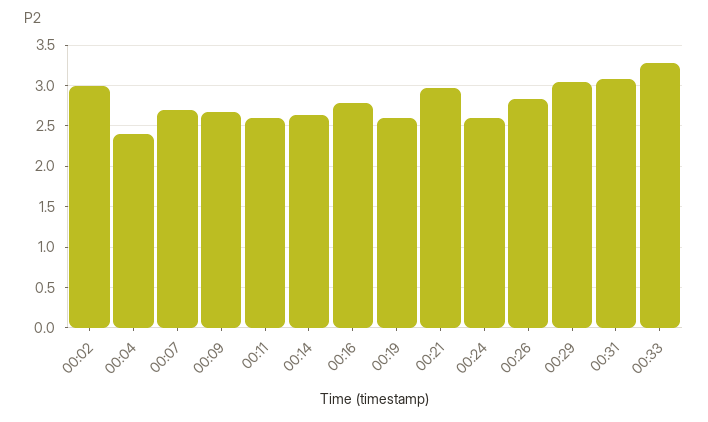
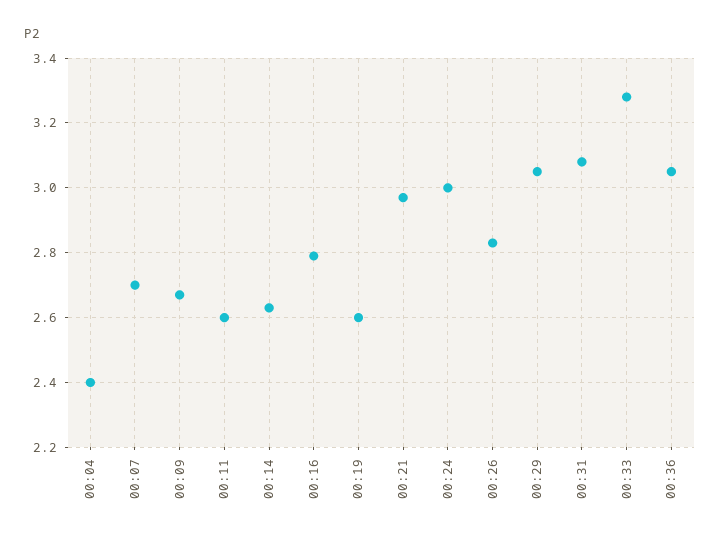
00:02: 3 -> none
00:24: 2.6 -> 3
00:36: none -> 3.05

